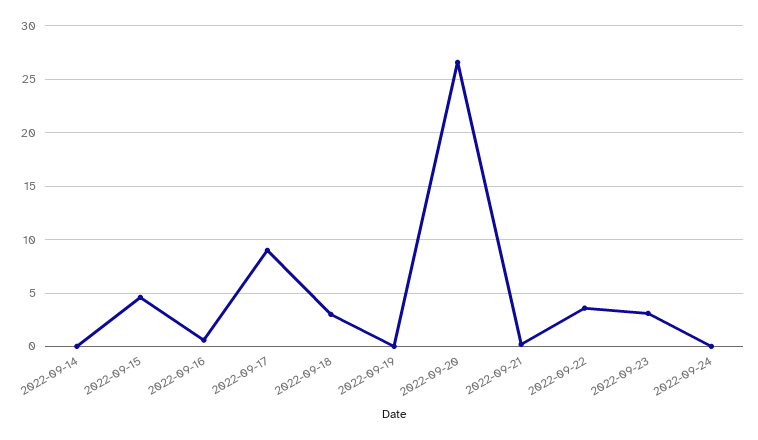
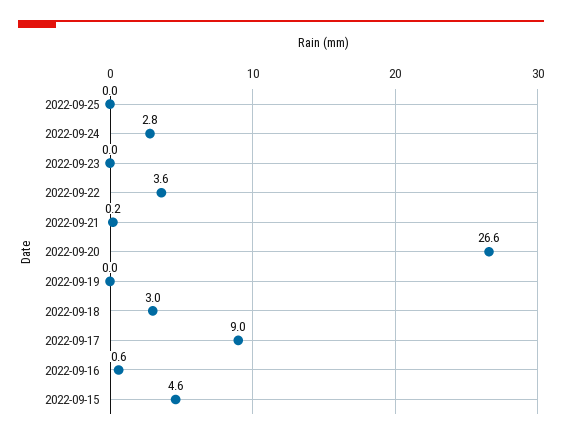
2022-09-14: 0 -> none
2022-09-23: 3 -> 0
2022-09-24: 0 -> 2.8
2022-09-25: none -> 0

